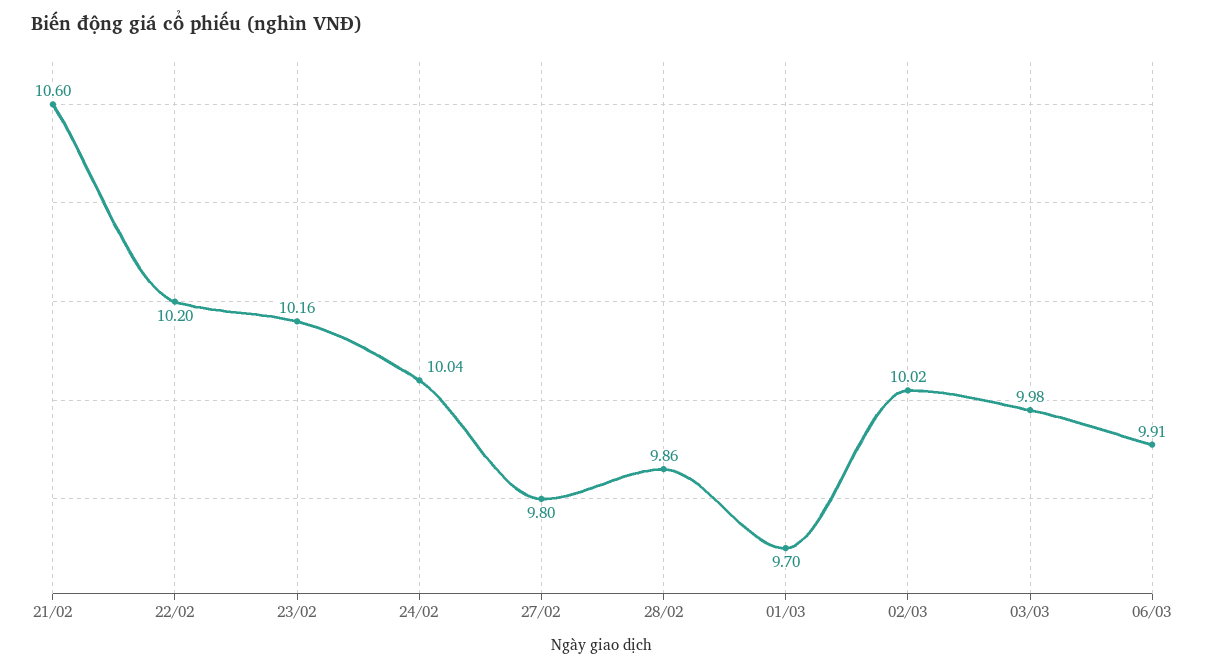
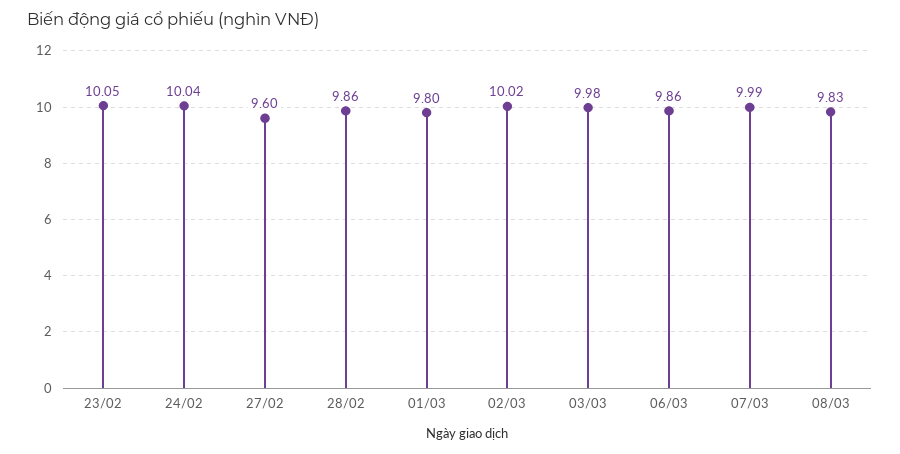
21/02: 10.6 -> none
22/02: 10.2 -> none
23/02: 10.16 -> 10.05
27/02: 9.8 -> 9.6
01/03: 9.7 -> 9.8
06/03: 9.91 -> 9.86
07/03: none -> 9.99
08/03: none -> 9.83

